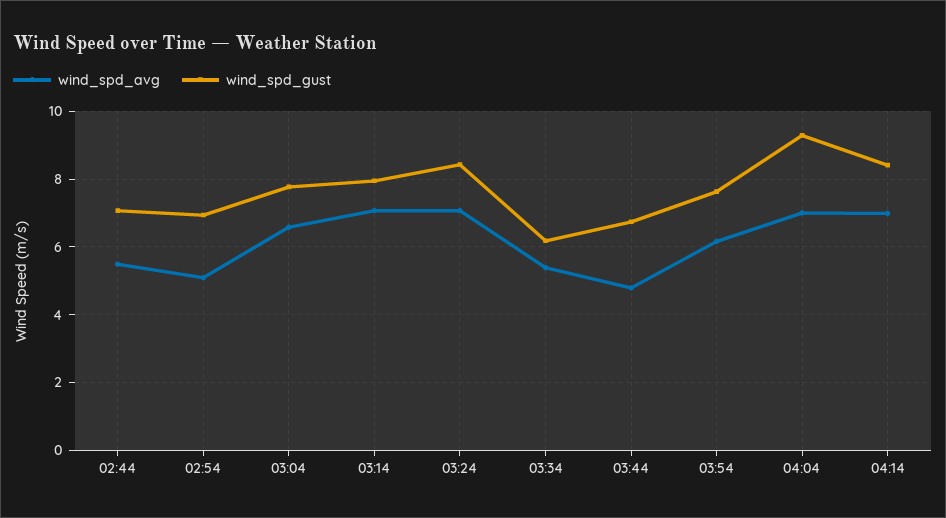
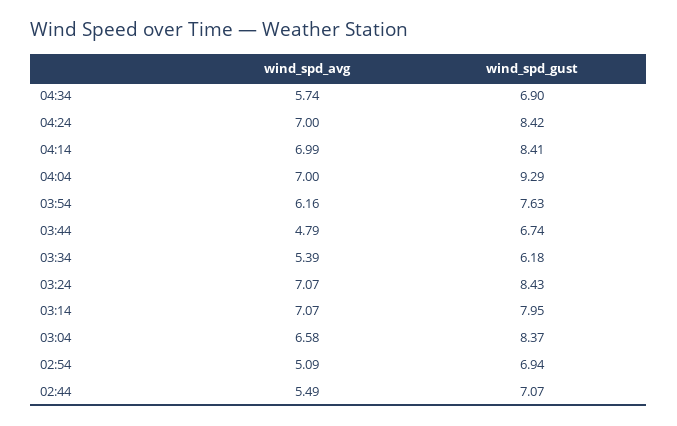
wind_spd_gust, 03:04: 7.8 -> 8.37
wind_spd_avg, 04:34: none -> 5.74
wind_spd_gust, 04:34: none -> 6.9
wind_spd_avg, 04:24: none -> 7
wind_spd_gust, 04:24: none -> 8.42

